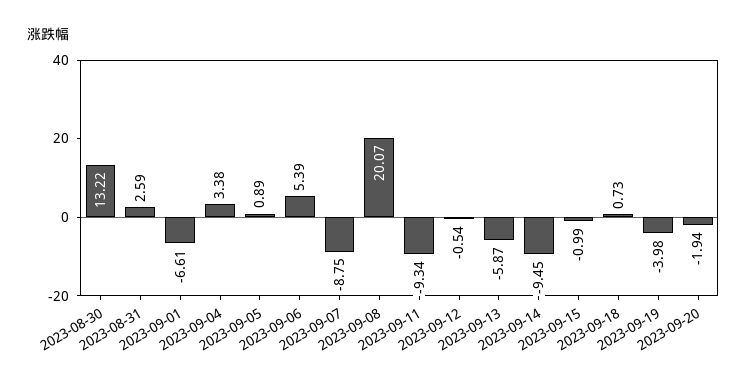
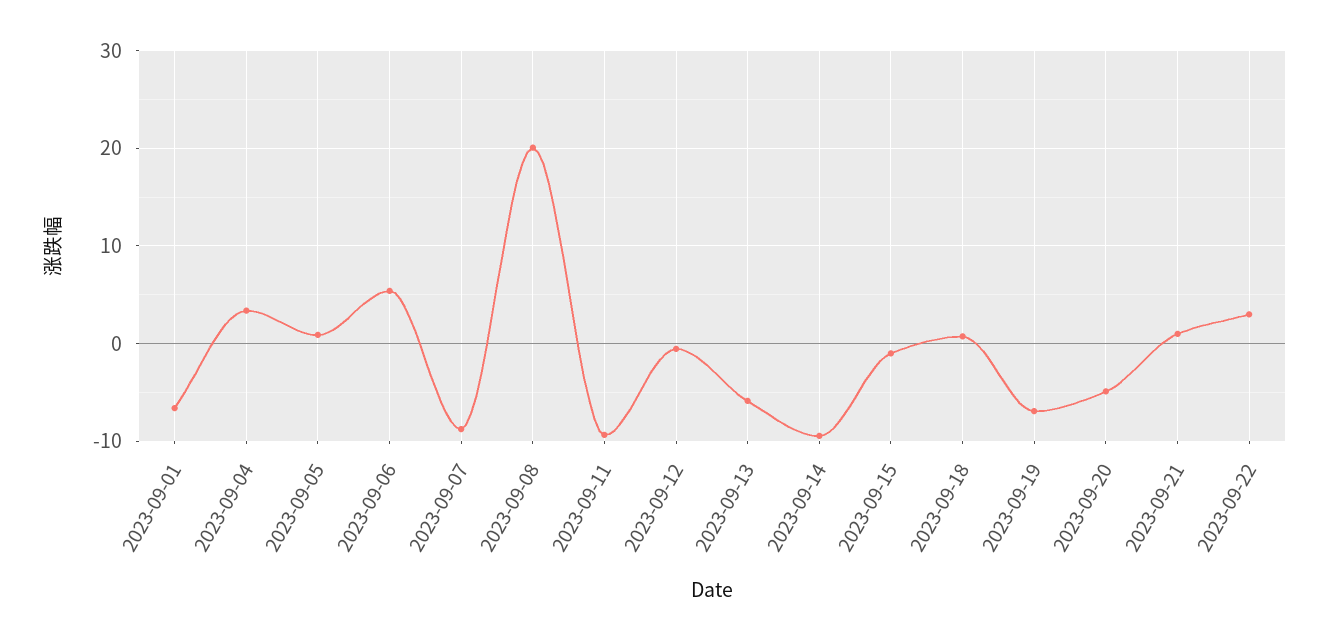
2023-08-30: 13.22 -> none
2023-08-31: 2.59 -> none
2023-09-19: -3.98 -> -7
2023-09-20: -1.94 -> -5
2023-09-21: none -> 1
2023-09-22: none -> 3

